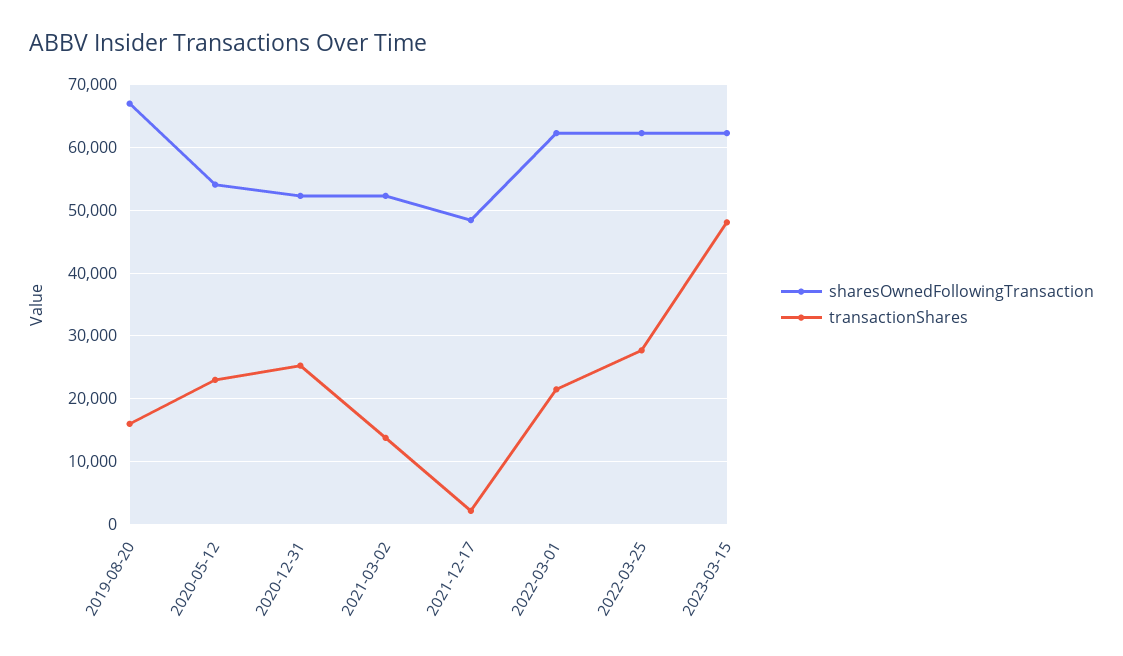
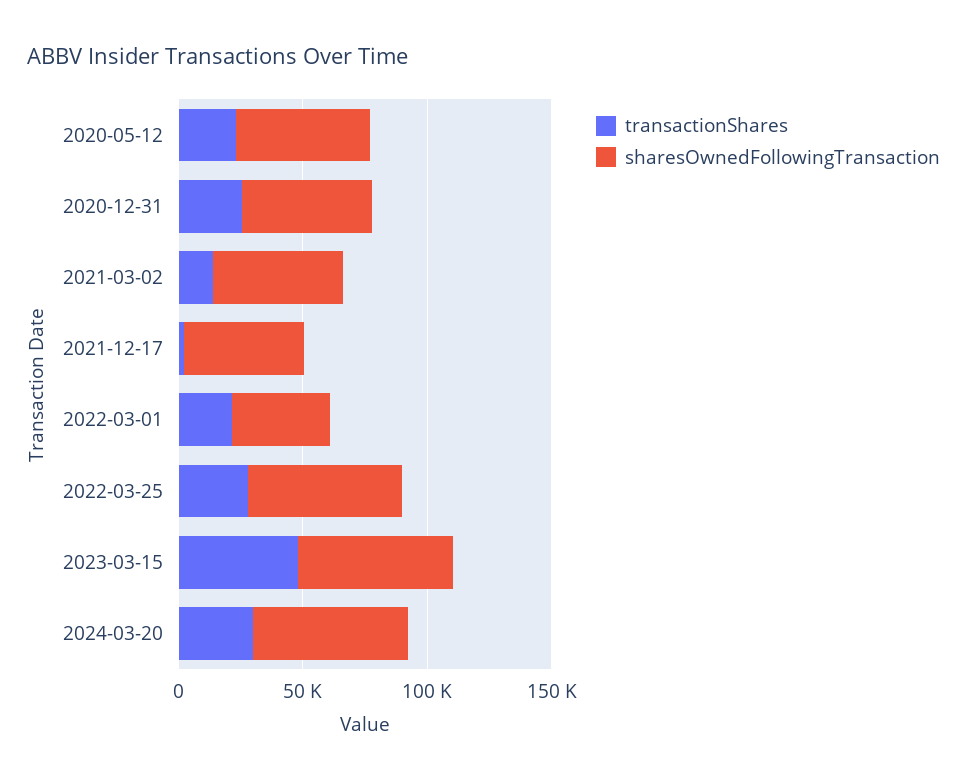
sharesOwnedFollowingTransaction, 2019-08-20: 67000 -> none
transactionShares, 2019-08-20: 16000 -> none
sharesOwnedFollowingTransaction, 2022-03-01: 62000 -> 40000
transactionShares, 2024-03-20: none -> 30000
sharesOwnedFollowingTransaction, 2024-03-20: none -> 60000

